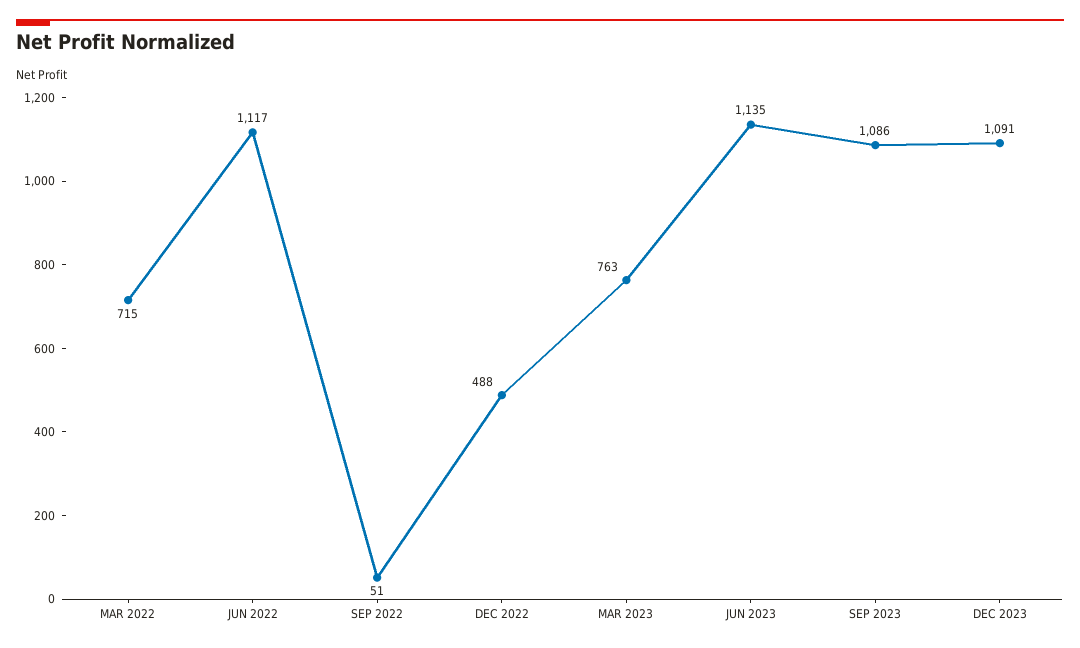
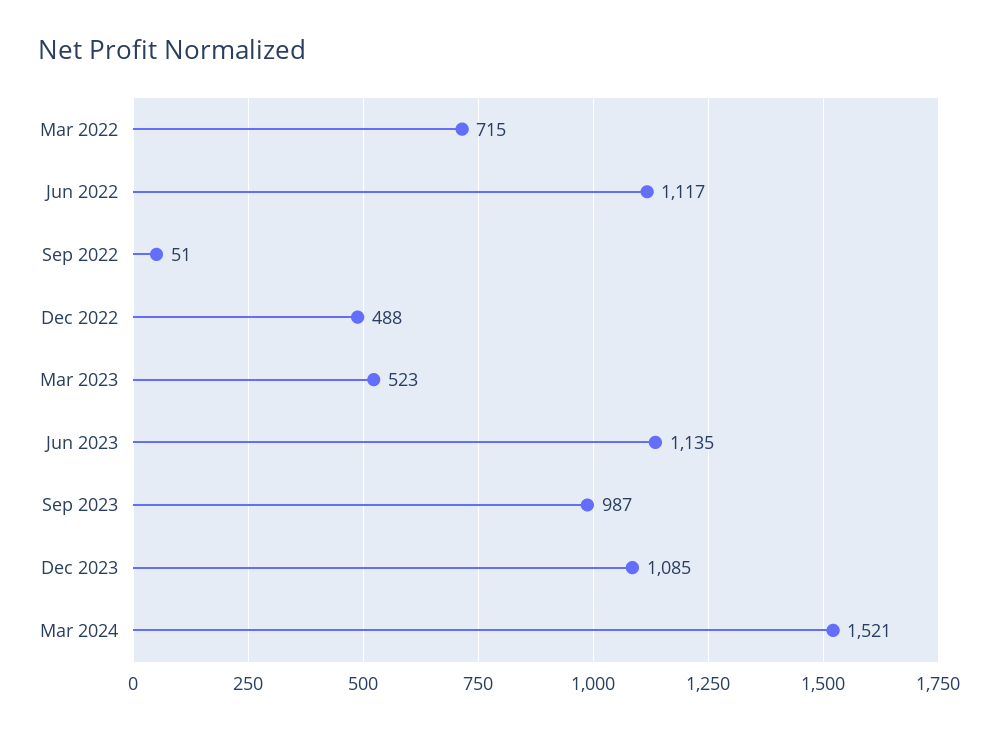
MAR 2023: 763 -> 523
SEP 2023: 1086 -> 987
DEC 2023: 1091 -> 1085
Mar 2024: none -> 1521

